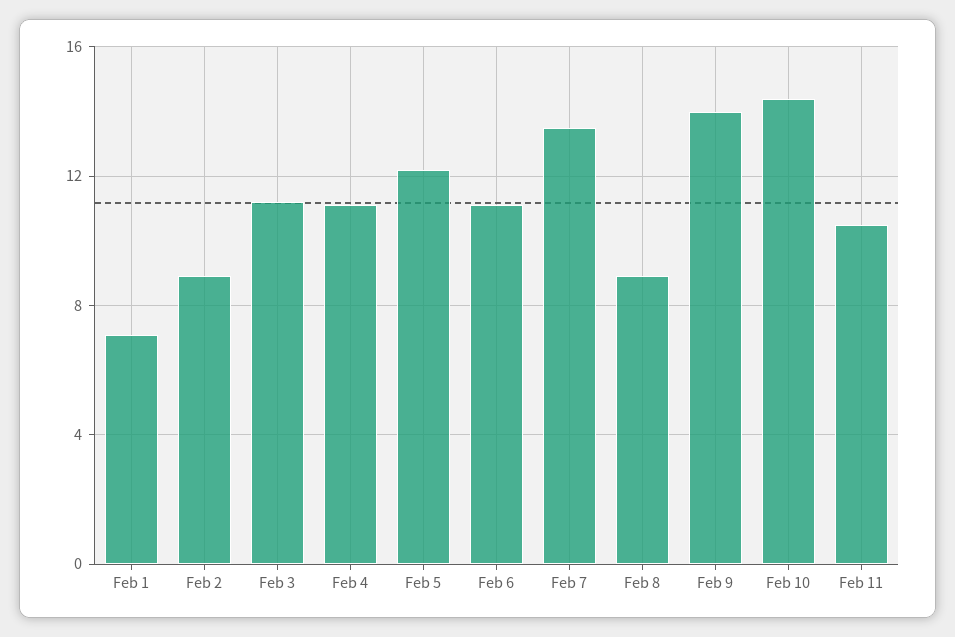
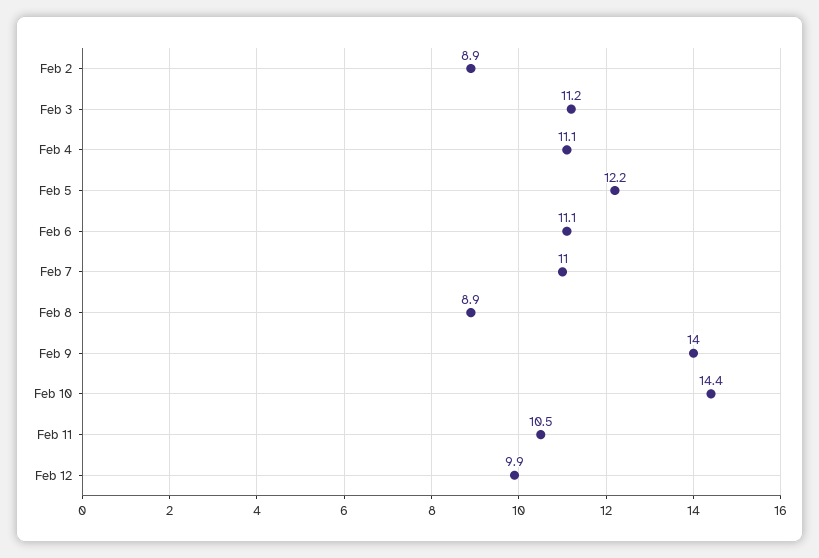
Feb 1: 7 -> none
Feb 7: 13.5 -> 11
Feb 12: none -> 9.9

